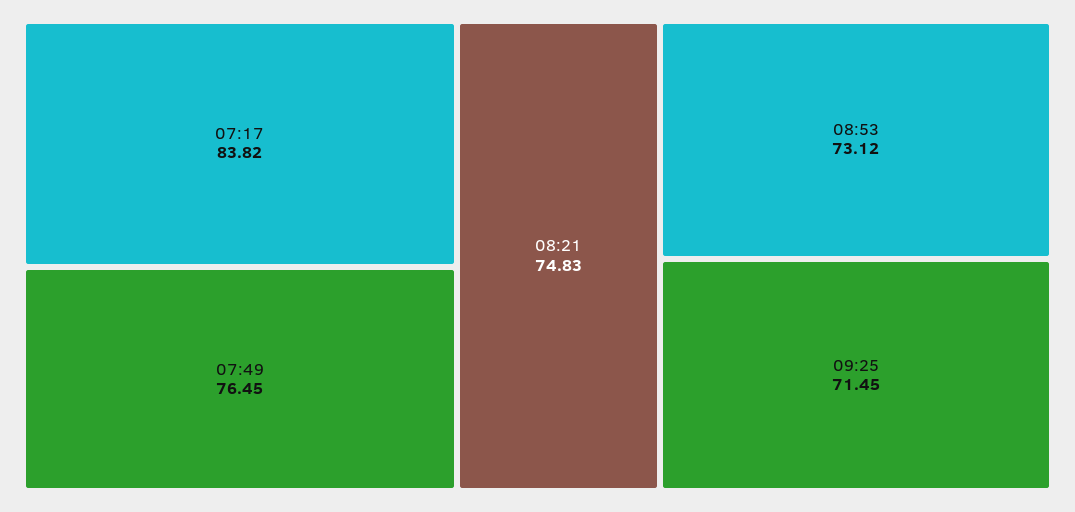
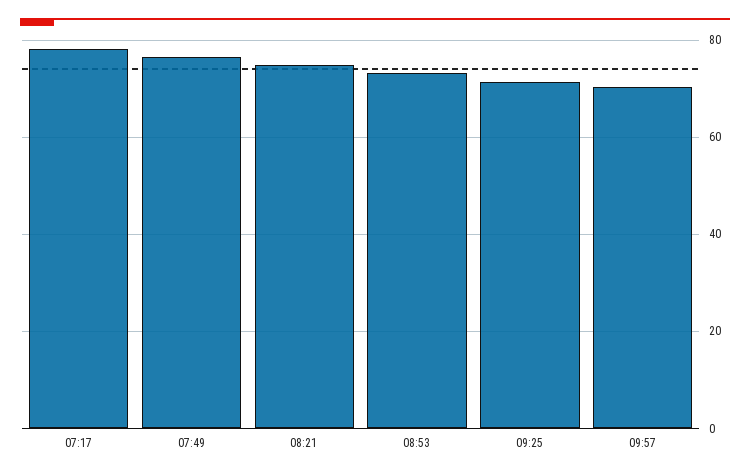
07:17: 83.82 -> 78
09:57: none -> 70

